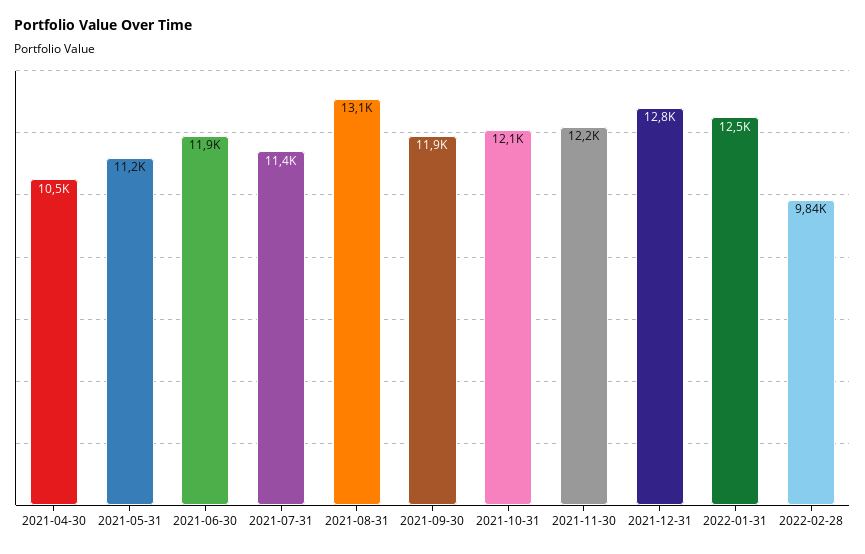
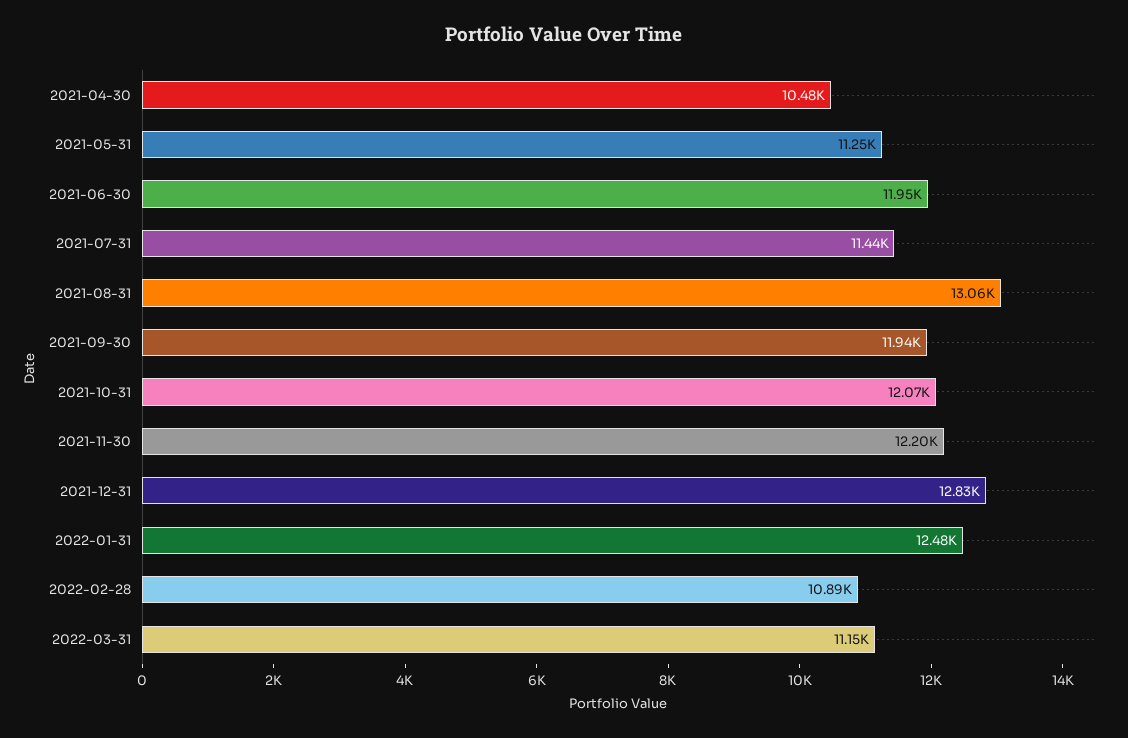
2022-02-28: 9840 -> 10890
2022-03-31: none -> 11150

